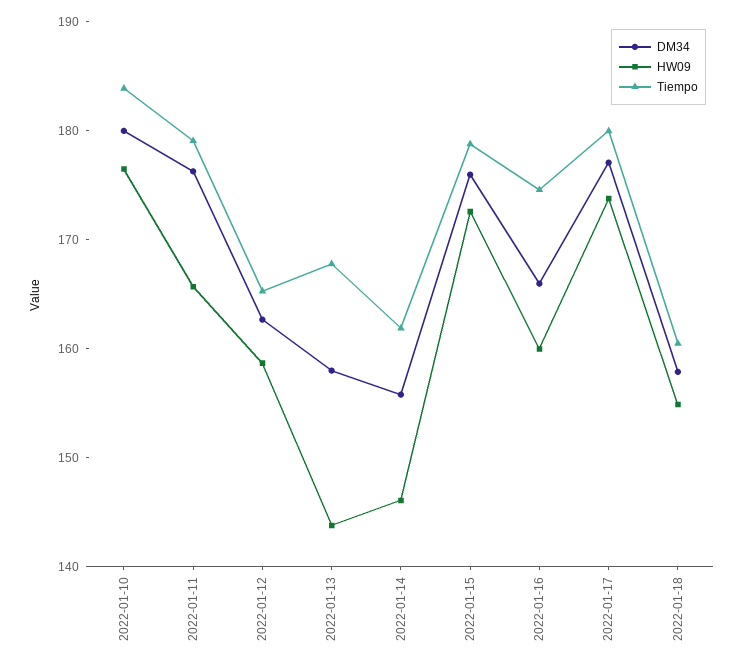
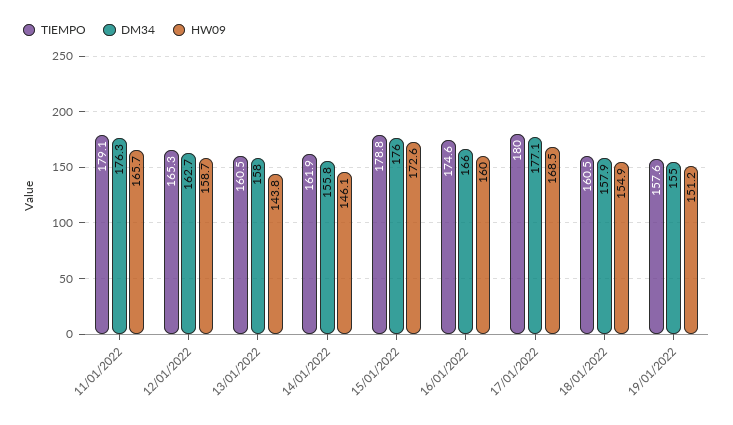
DM34, 2022-01-10: 180 -> none
HW09, 2022-01-10: 176 -> none
Tiempo, 2022-01-10: 184 -> none
Tiempo, 2022-01-13: 168 -> 160.5
HW09, 2022-01-17: 174 -> 168.5
Tiempo, 19/01/2022: none -> 157.6
DM34, 19/01/2022: none -> 155
HW09, 19/01/2022: none -> 151.2

